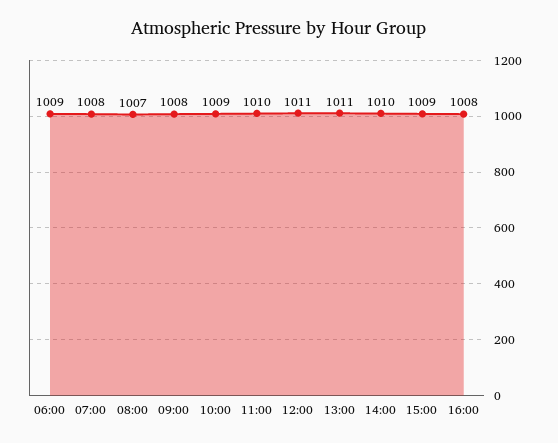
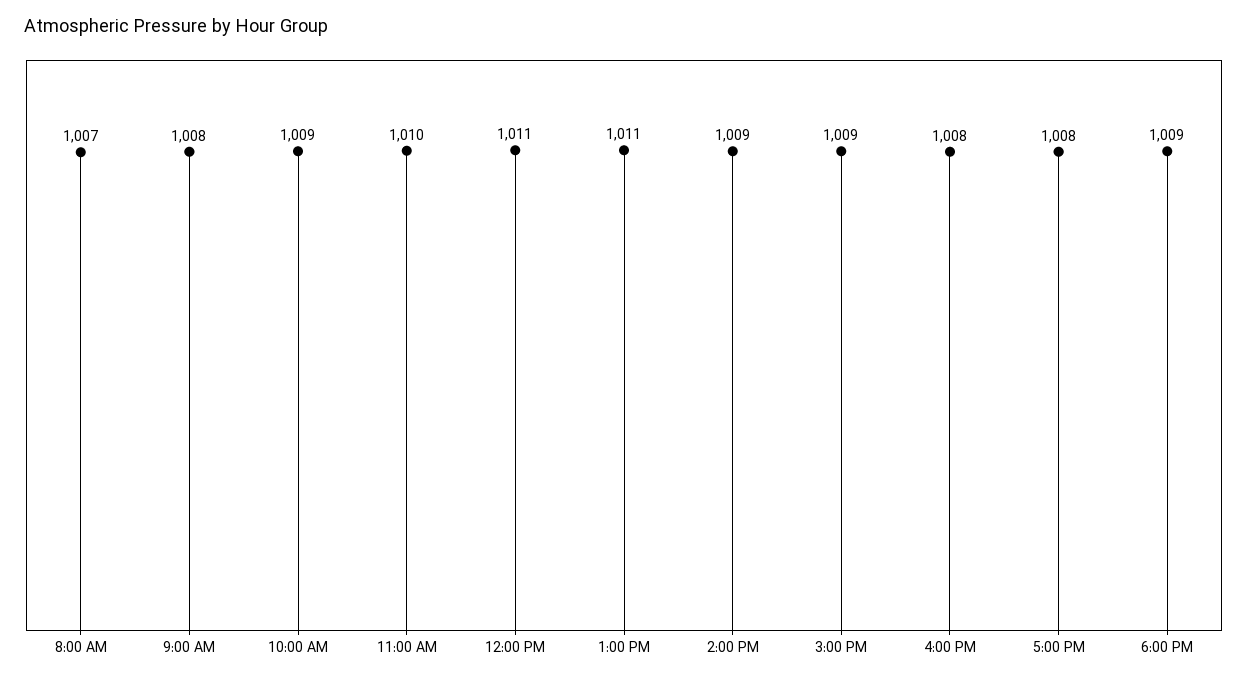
06:00: 1009 -> none
07:00: 1008 -> none
14:00: 1010 -> 1009
5:00 PM: none -> 1008
6:00 PM: none -> 1009

